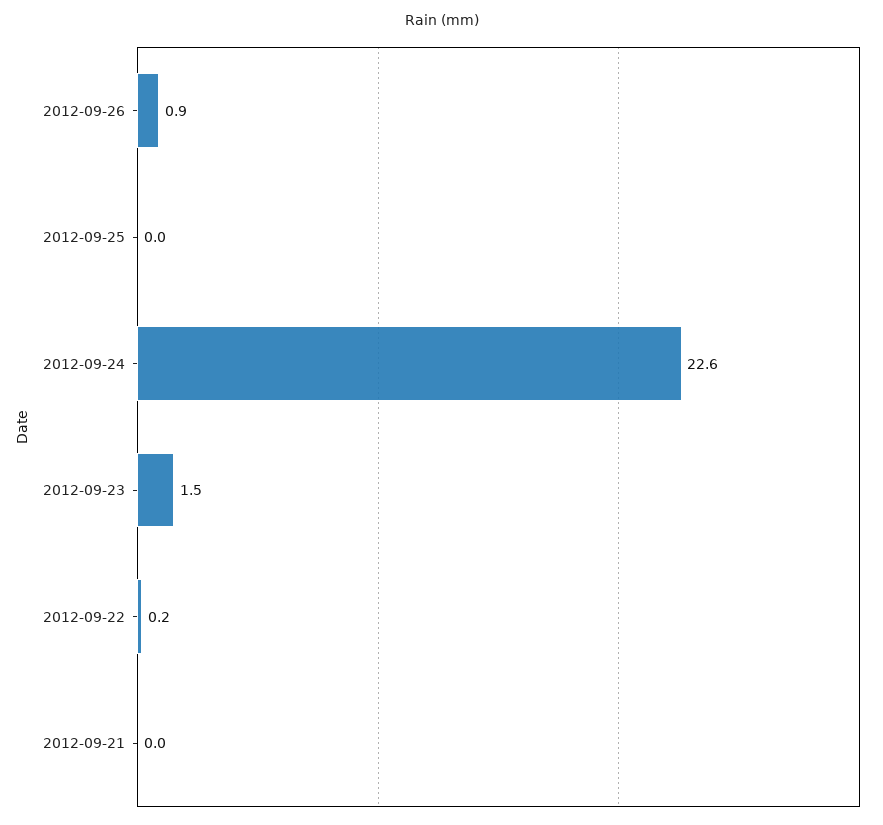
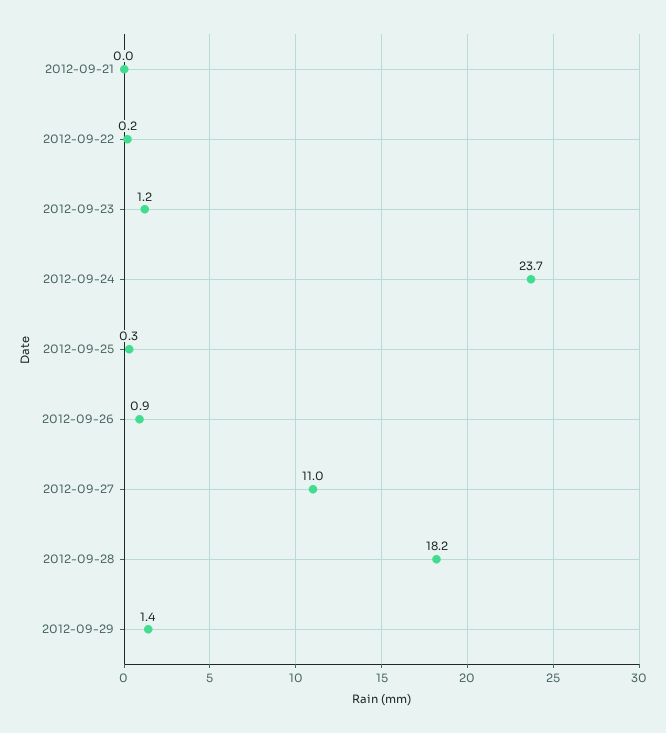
2012-09-25: 0 -> 0.3
2012-09-24: 22.6 -> 23.7
2012-09-23: 1.5 -> 1.2
2012-09-27: none -> 11
2012-09-28: none -> 18.2
2012-09-29: none -> 1.4

